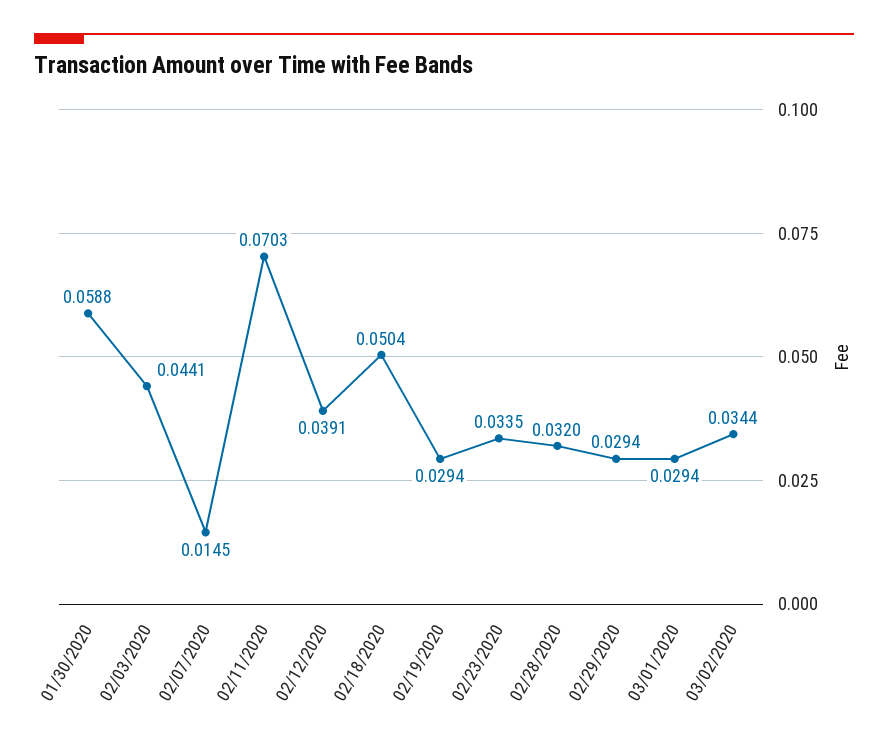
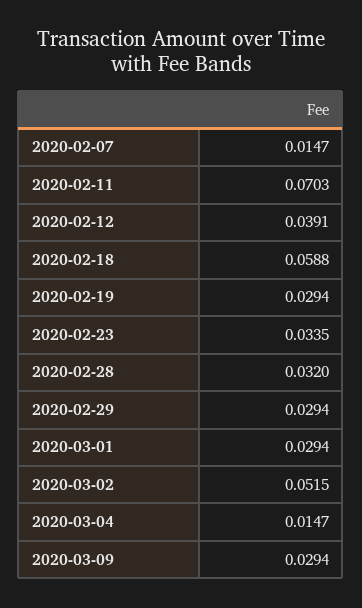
01/30/2020: 0.0588 -> none
02/03/2020: 0.0441 -> none
02/07/2020: 0.0145 -> 0.0147
02/18/2020: 0.0504 -> 0.0588
03/02/2020: 0.0344 -> 0.0515
2020-03-04: none -> 0.0147
2020-03-09: none -> 0.0294

